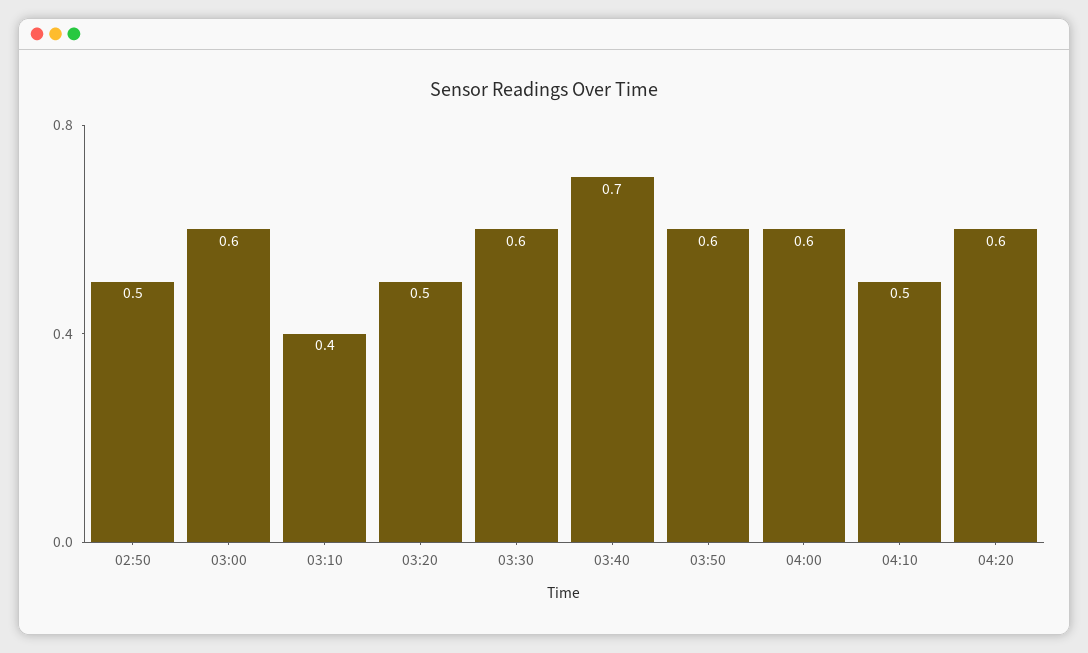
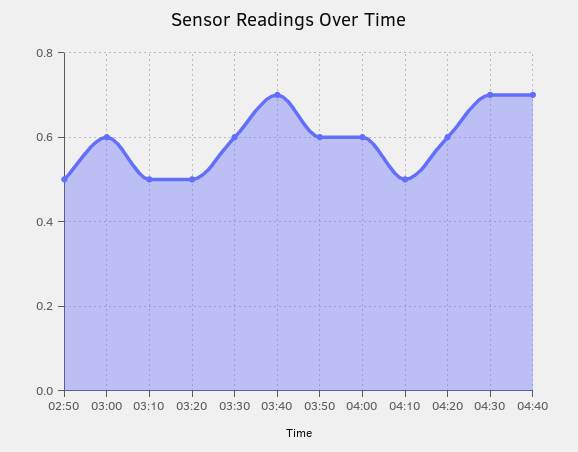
03:10: 0.4 -> 0.5
04:30: none -> 0.7
04:40: none -> 0.7

